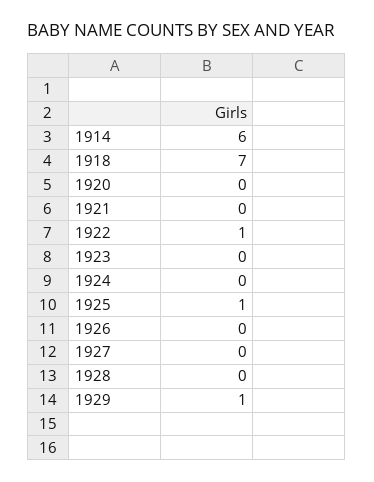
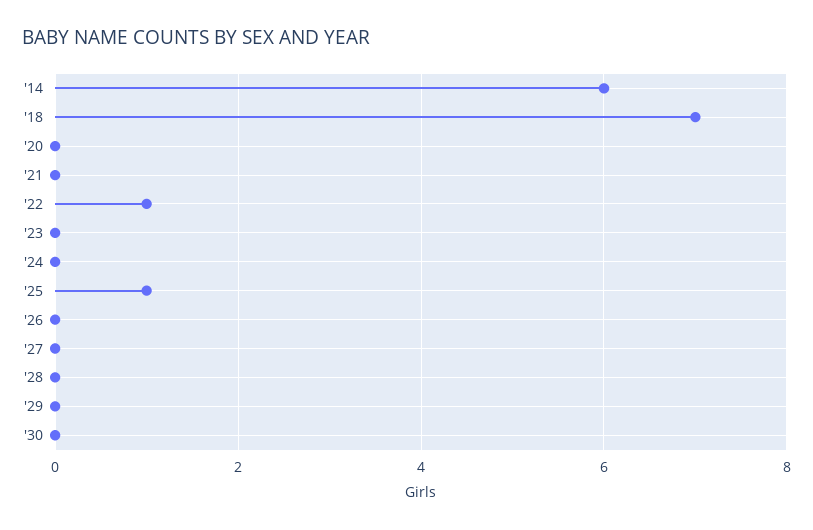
1929: 1 -> 0
'30: none -> 0

